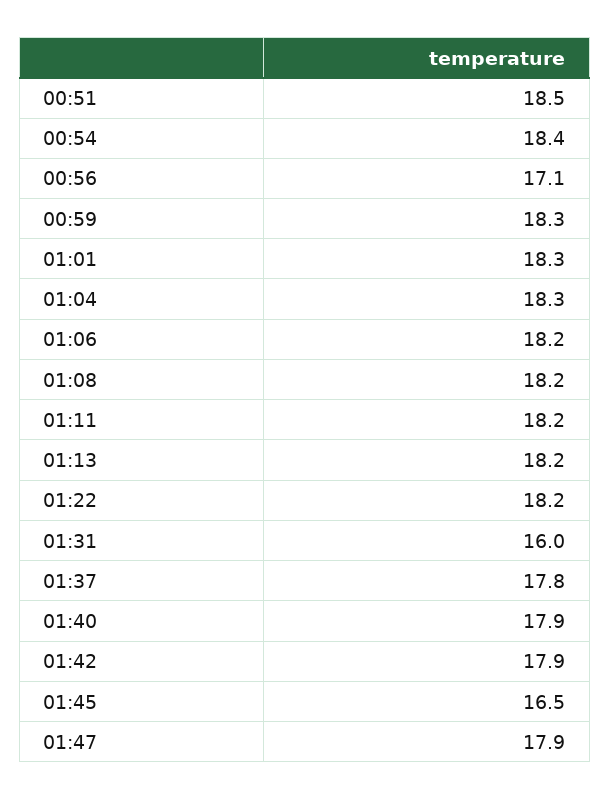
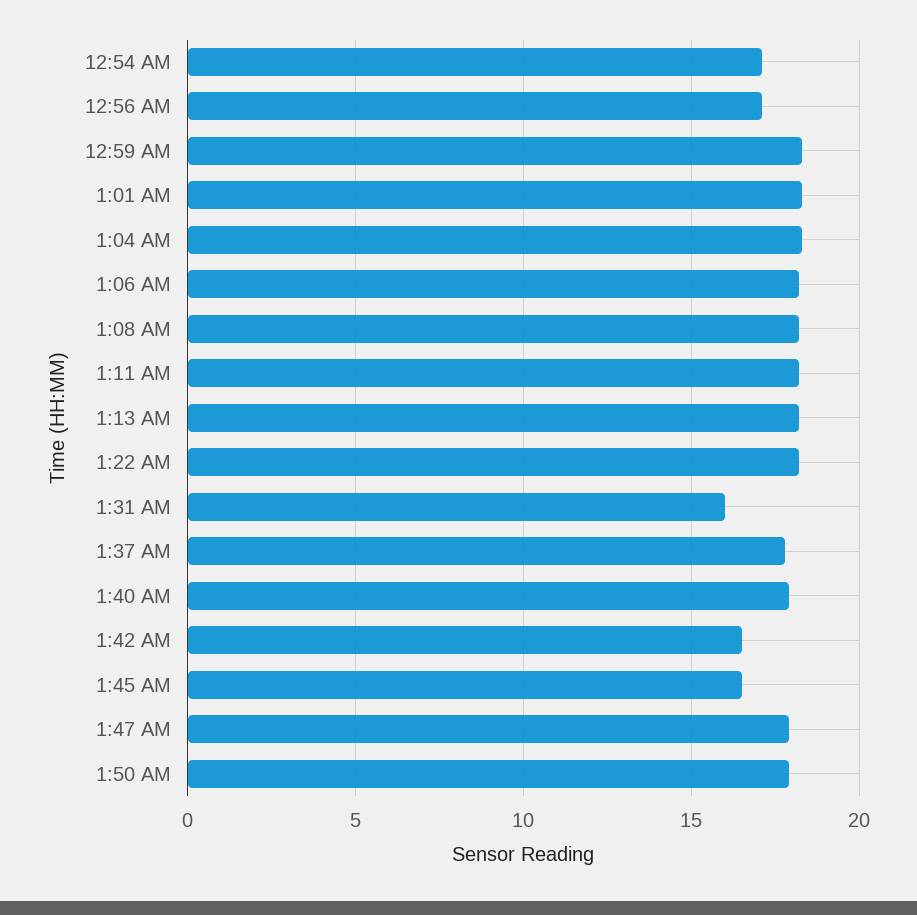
00:51: 18.5 -> none
00:54: 18.4 -> 17
01:42: 17.9 -> 16.5
1:50 AM: none -> 18

